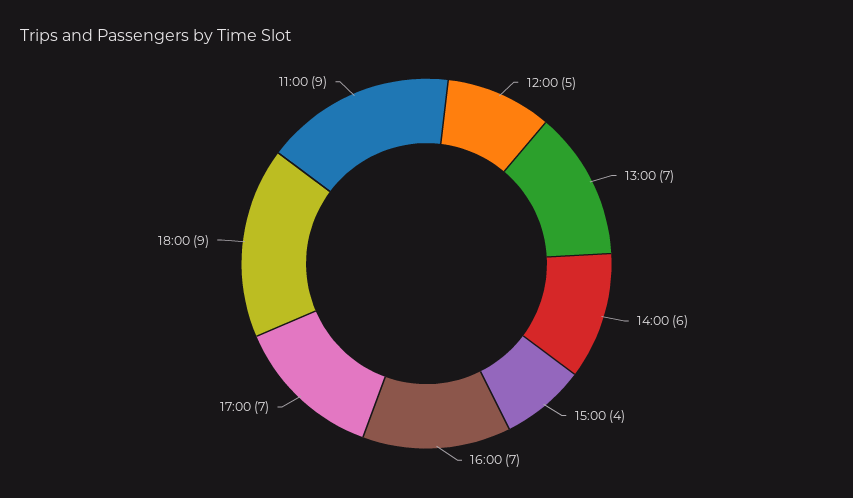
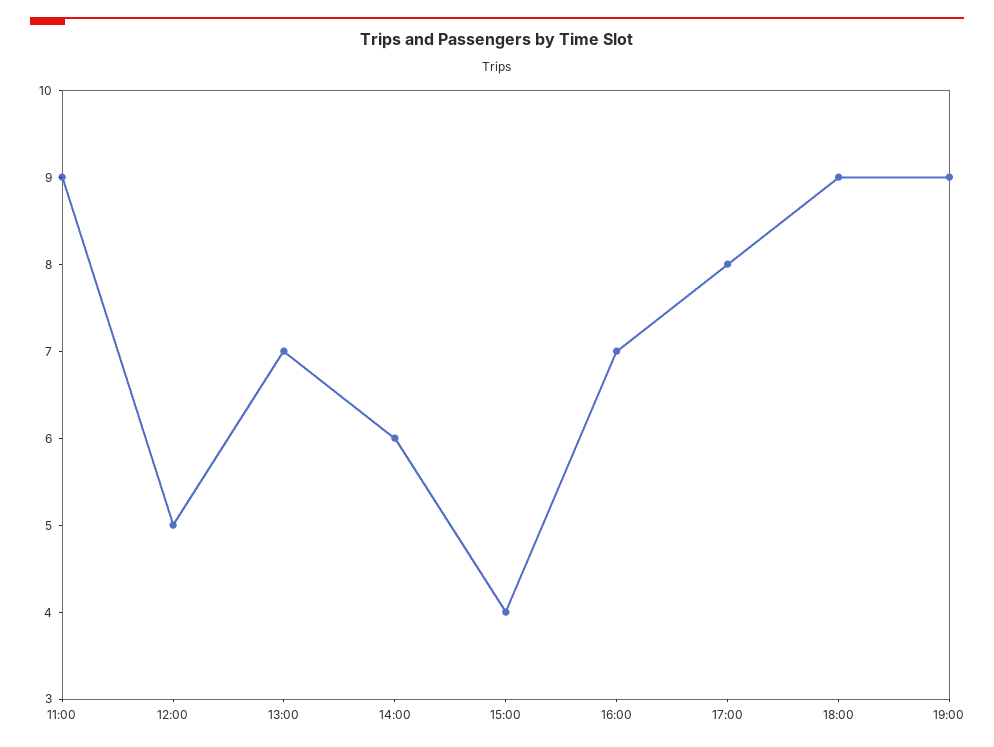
17:00: 7 -> 8
19:00: none -> 9

